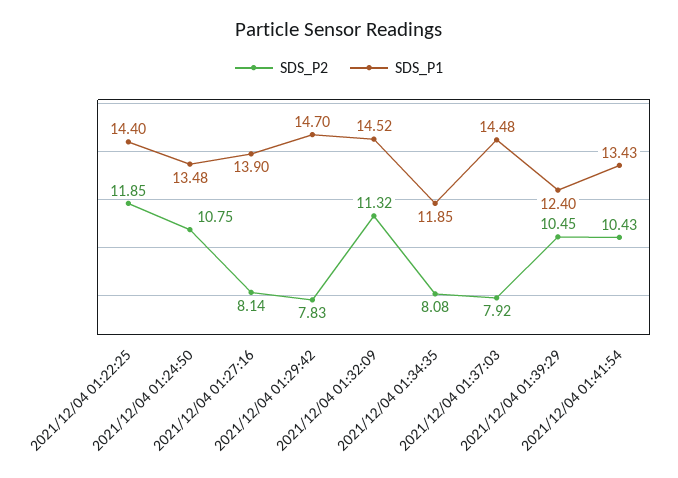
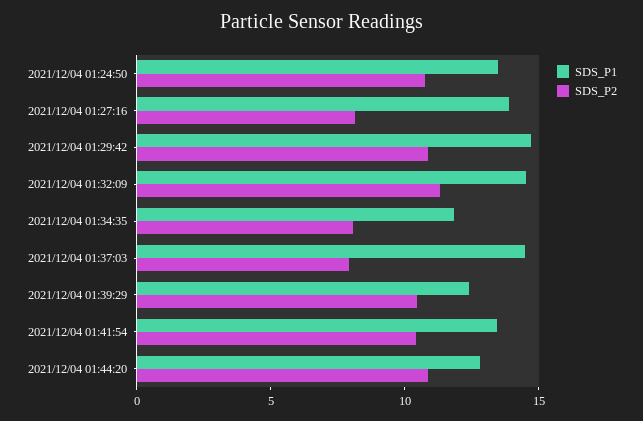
SDS_P2, 2021/12/04 01:22:25: 11.85 -> none
SDS_P1, 2021/12/04 01:22:25: 14.4 -> none
SDS_P2, 2021/12/04 01:29:42: 7.83 -> 11
SDS_P1, 2021/12/04 01:44:20: none -> 13
SDS_P2, 2021/12/04 01:44:20: none -> 11

